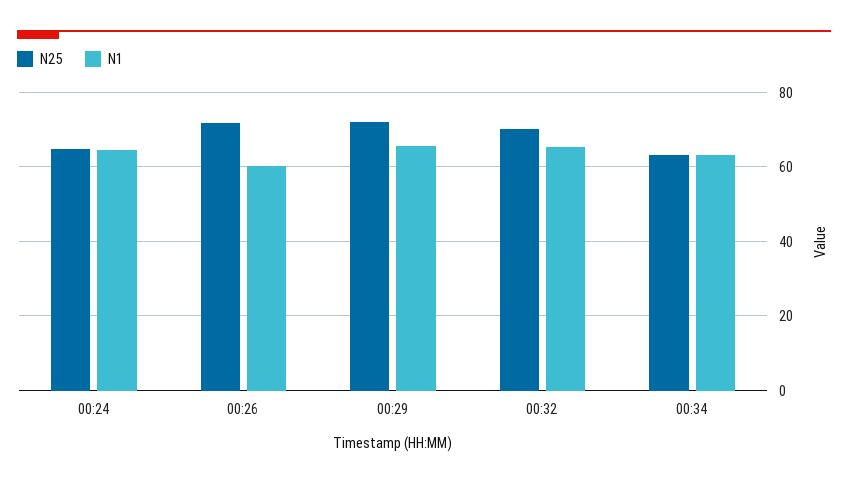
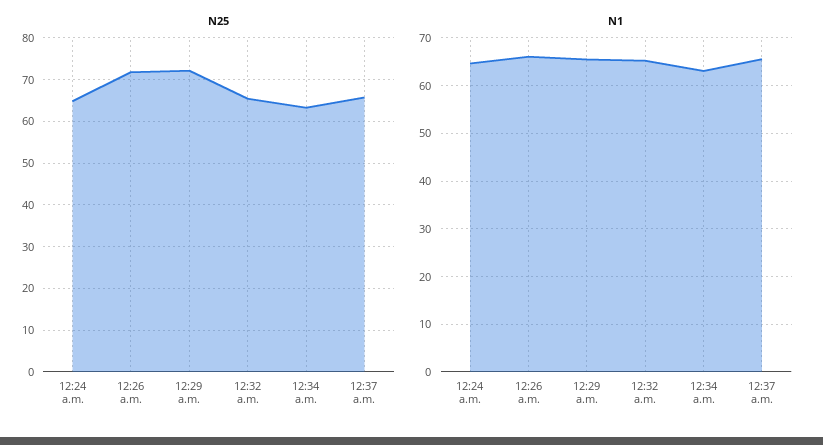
N1, 00:26: 60 -> 66
N25, 00:32: 70 -> 66
N25, 12:37 a.m.: none -> 66
N1, 12:37 a.m.: none -> 66

